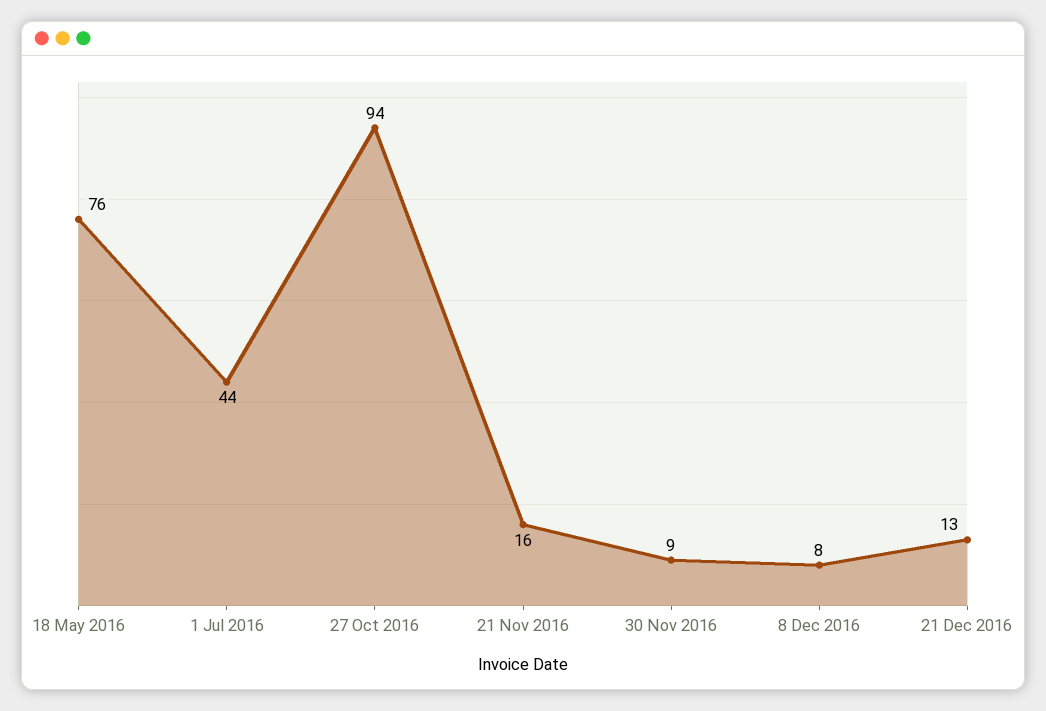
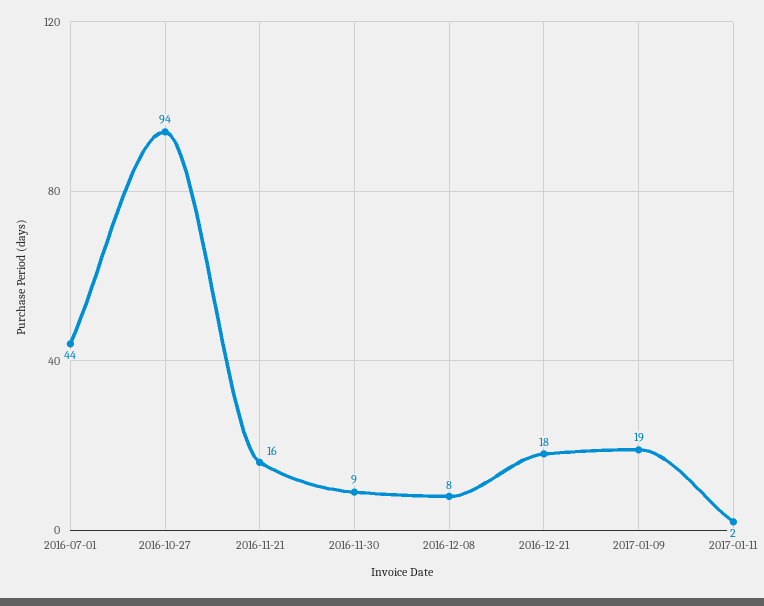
18 May 2016: 76 -> none
21 Dec 2016: 13 -> 18
2017-01-09: none -> 19
2017-01-11: none -> 2

